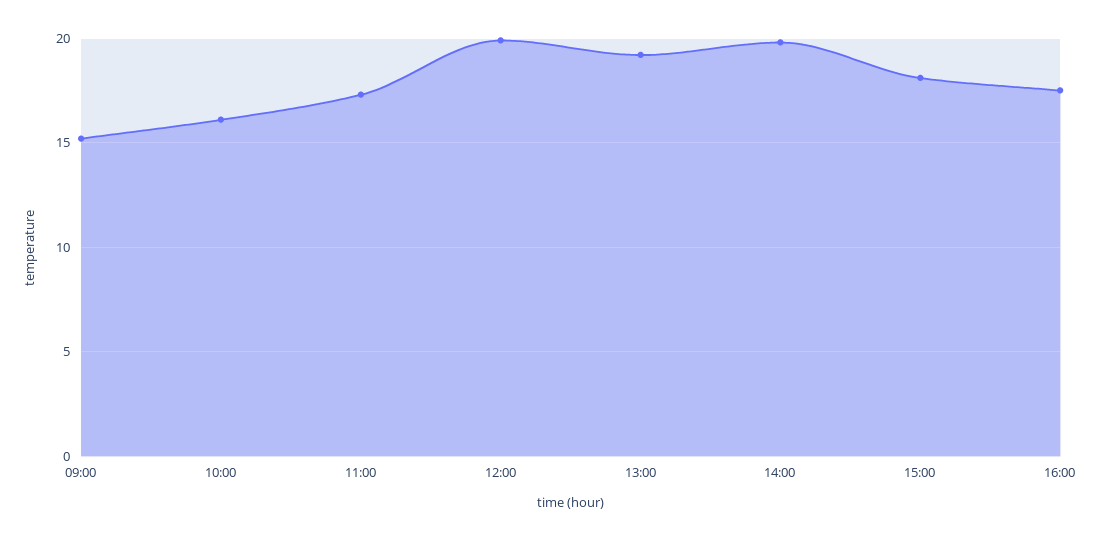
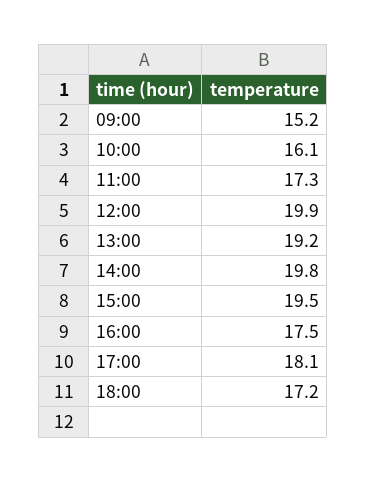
15:00: 18 -> 19.5
17:00: none -> 18.1
18:00: none -> 17.2

